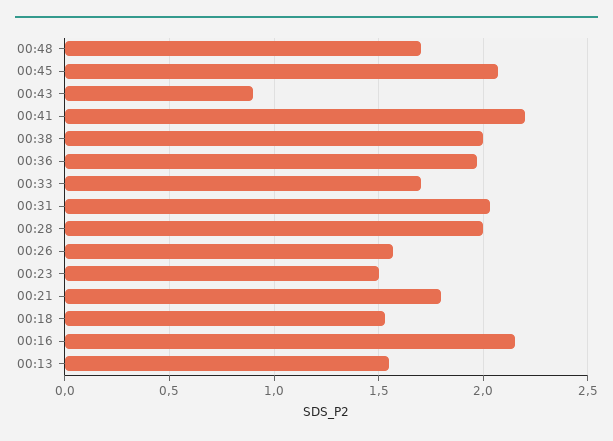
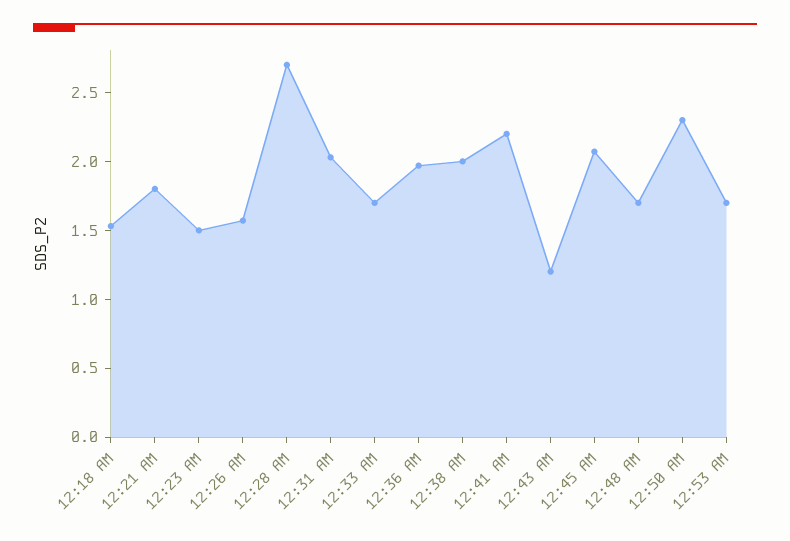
00:43: 0.9 -> 1.2
00:28: 2 -> 2.7
00:16: 2.15 -> none
00:13: 1.55 -> none
12:50 AM: none -> 2.3
12:53 AM: none -> 1.7

